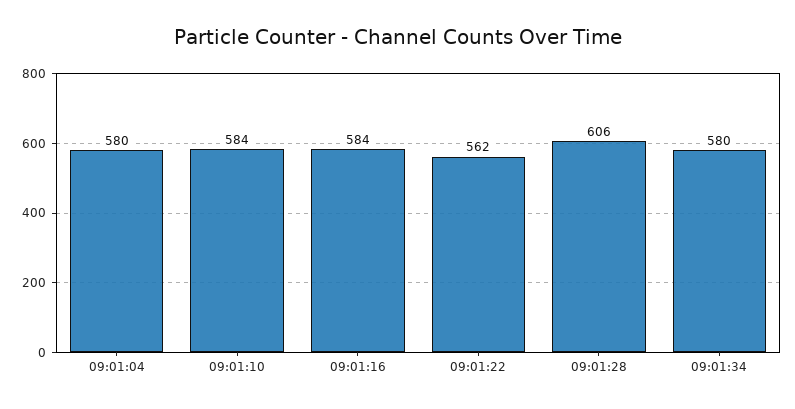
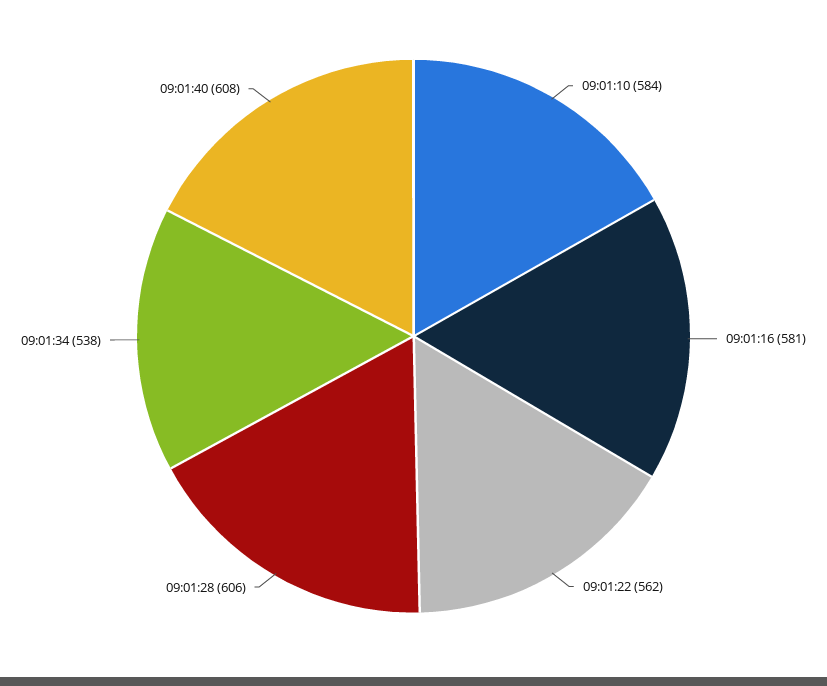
09:01:04: 580 -> none
09:01:16: 584 -> 581
09:01:34: 580 -> 538
09:01:40: none -> 608

